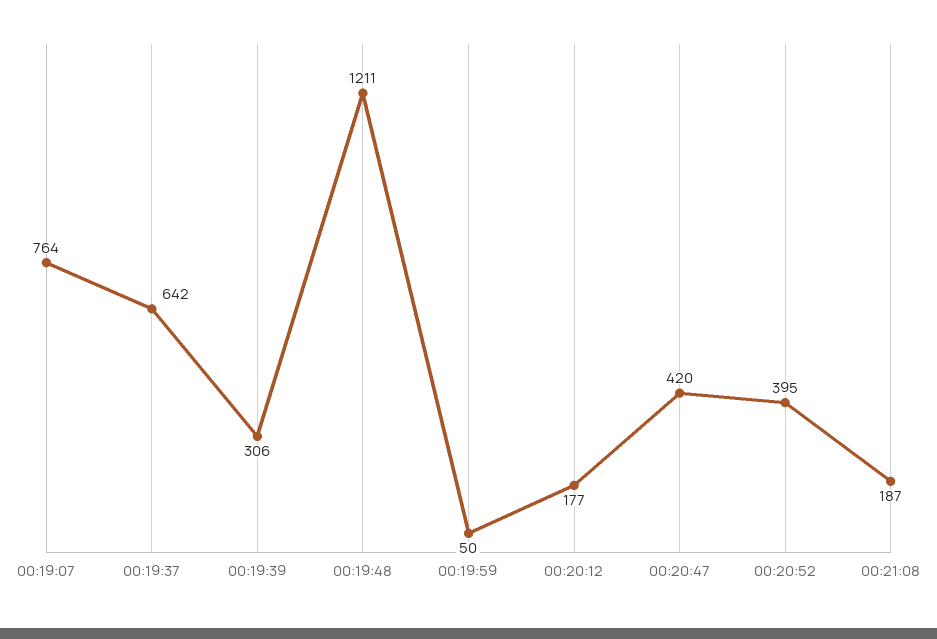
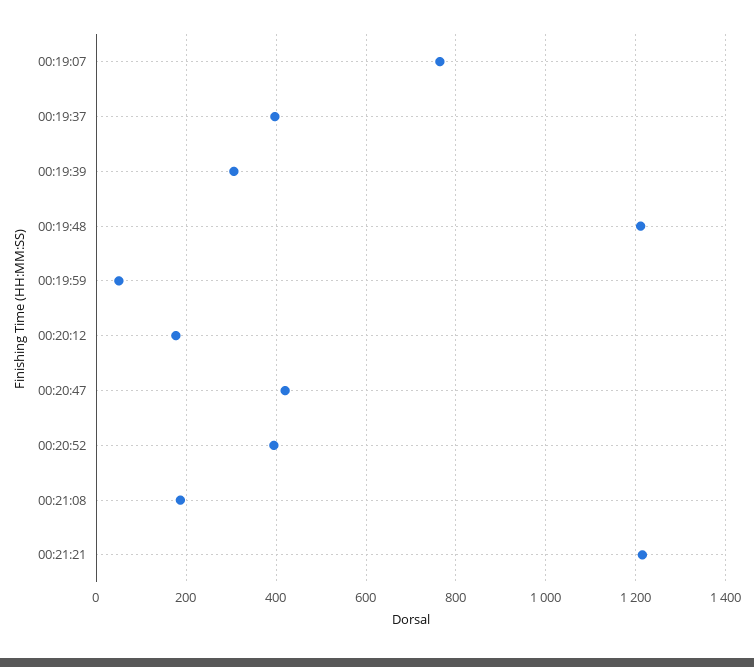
00:19:37: 642 -> 400
00:21:21: none -> 1220

